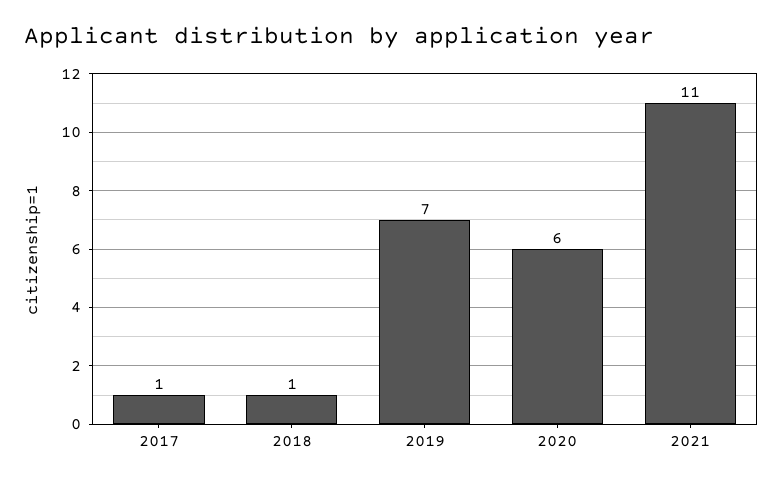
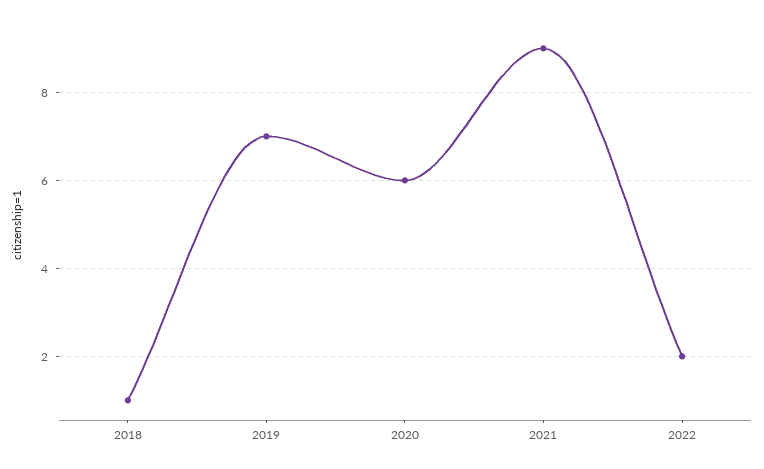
2017: 1 -> none
2021: 11 -> 9
2022: none -> 2

